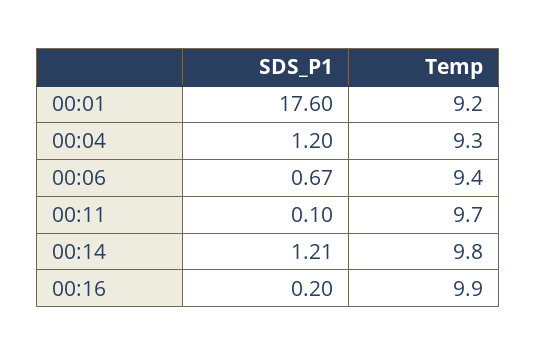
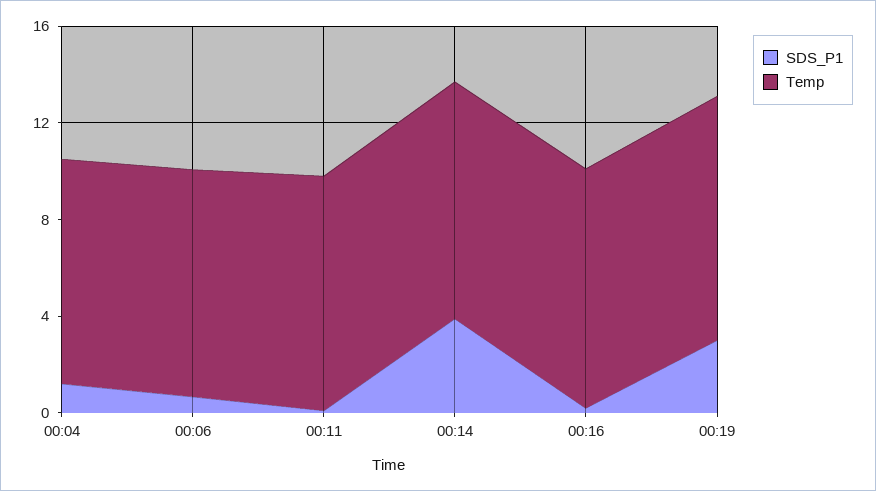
SDS_P1, 00:01: 17.6 -> none
Temp, 00:01: 9.2 -> none
SDS_P1, 00:14: 1.21 -> 4
SDS_P1, 00:19: none -> 3
Temp, 00:19: none -> 10

